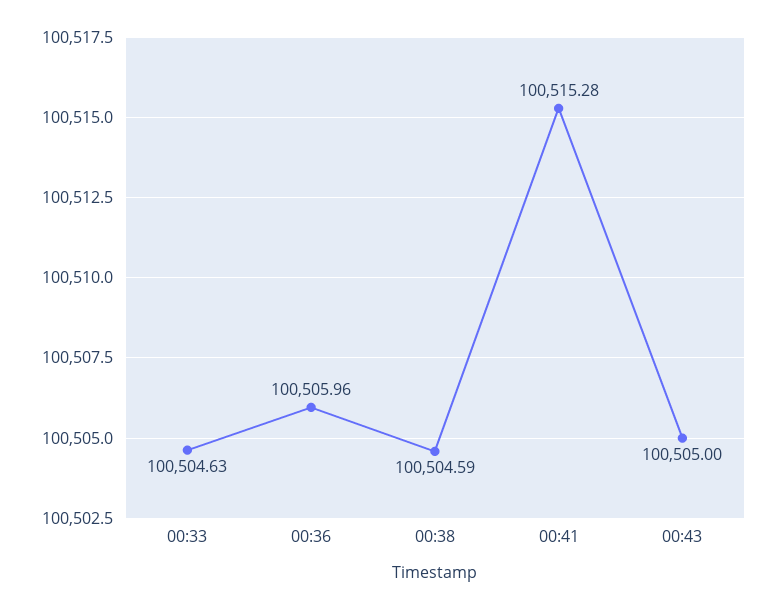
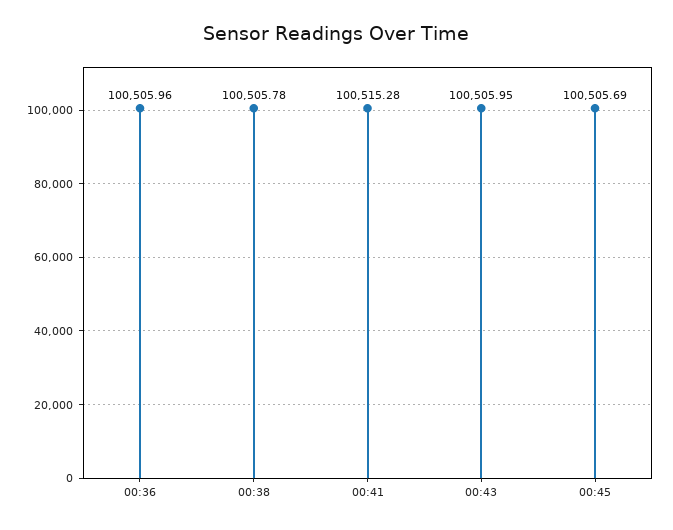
00:33: 100504.63 -> none
00:38: 100504.59 -> 100505.78
00:43: 100505 -> 100505.95
00:45: none -> 100505.69

